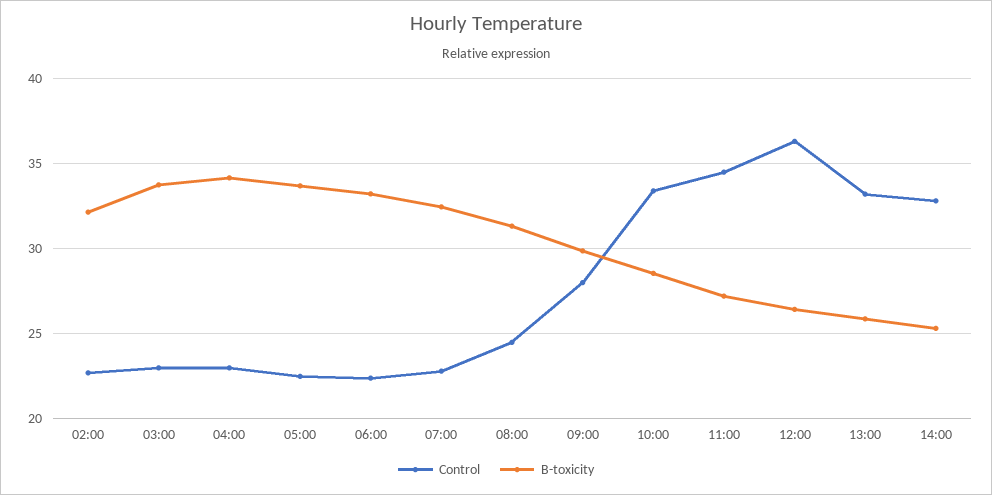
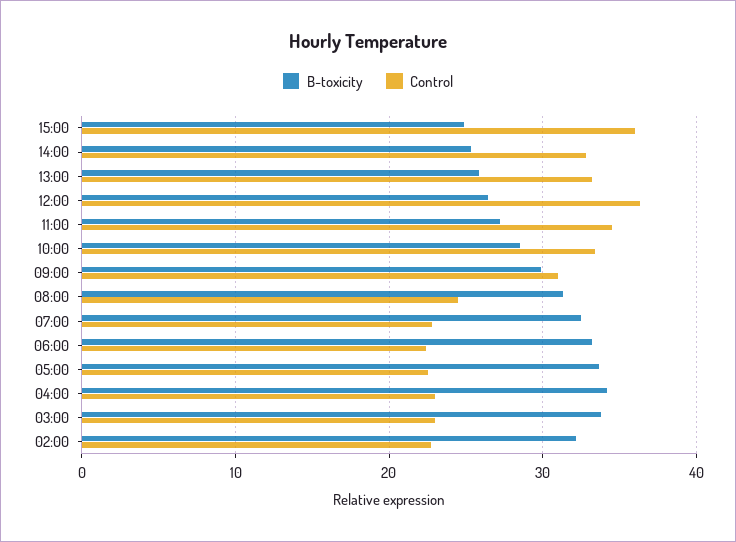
Control, 09:00: 28 -> 31
B-toxicity, 15:00: none -> 25
Control, 15:00: none -> 36

